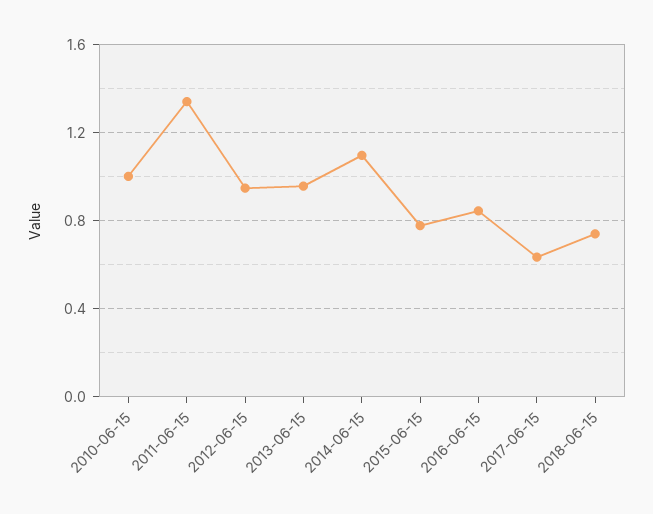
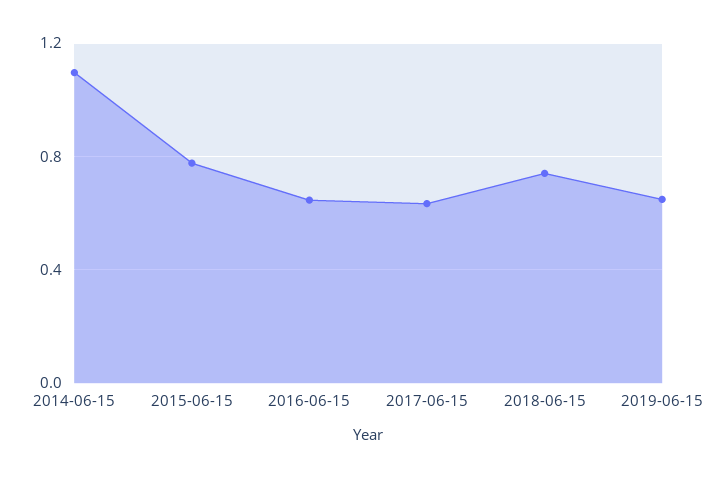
2010-06-15: 1 -> none
2011-06-15: 1.35 -> none
2012-06-15: 0.95 -> none
2013-06-15: 0.95 -> none
2016-06-15: 0.85 -> 0.65
2019-06-15: none -> 0.65

